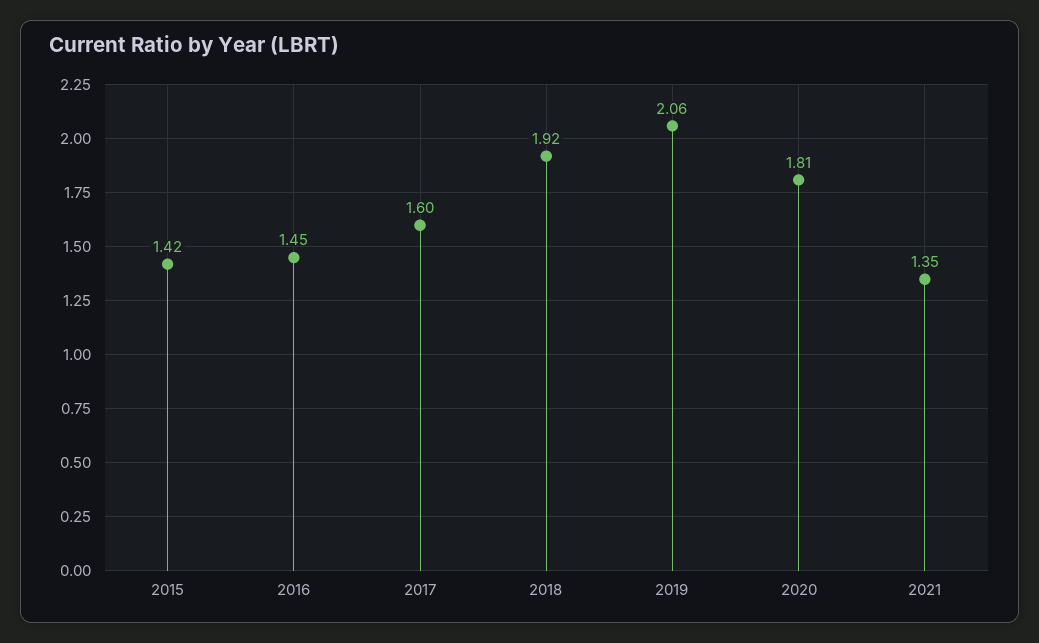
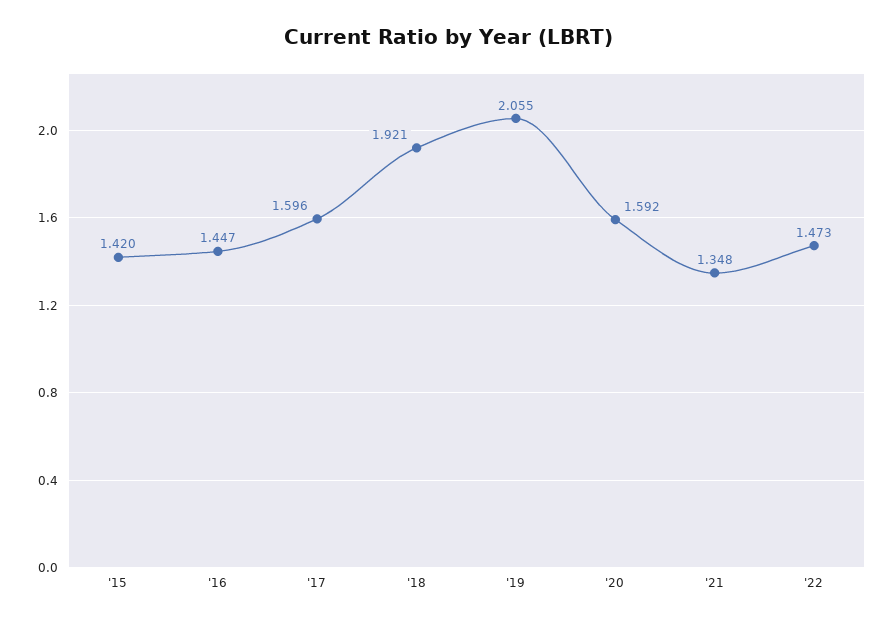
2020: 1.81 -> 1.592
'22: none -> 1.473

